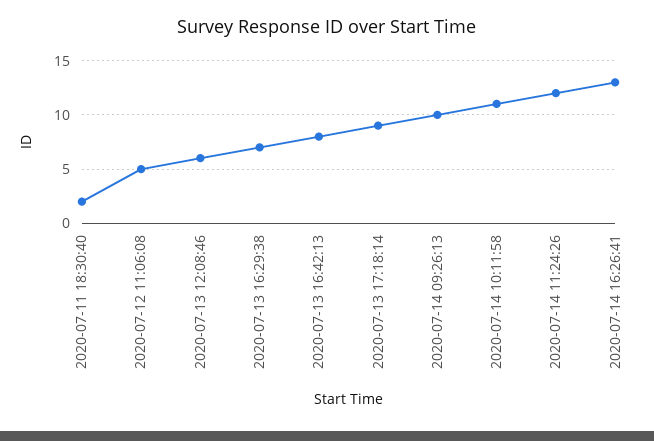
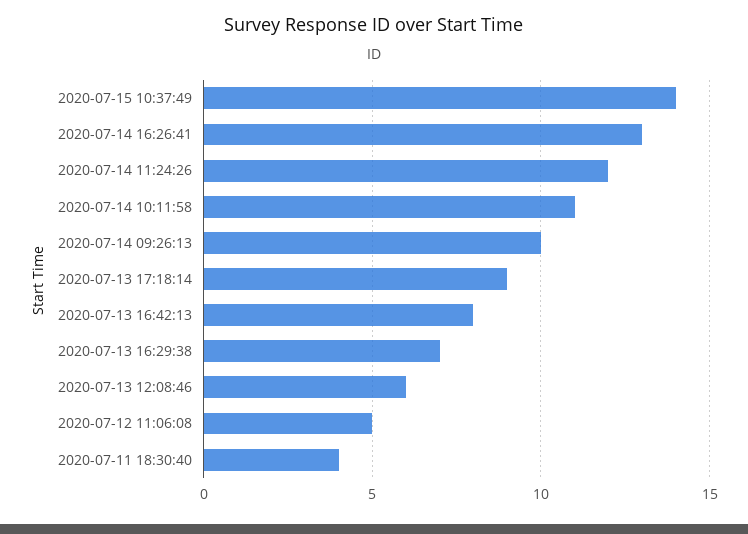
2020-07-11 18:30:40: 2 -> 4
2020-07-15 10:37:49: none -> 14

